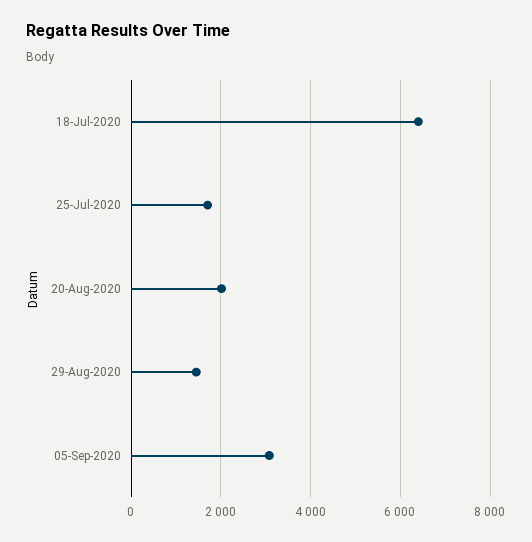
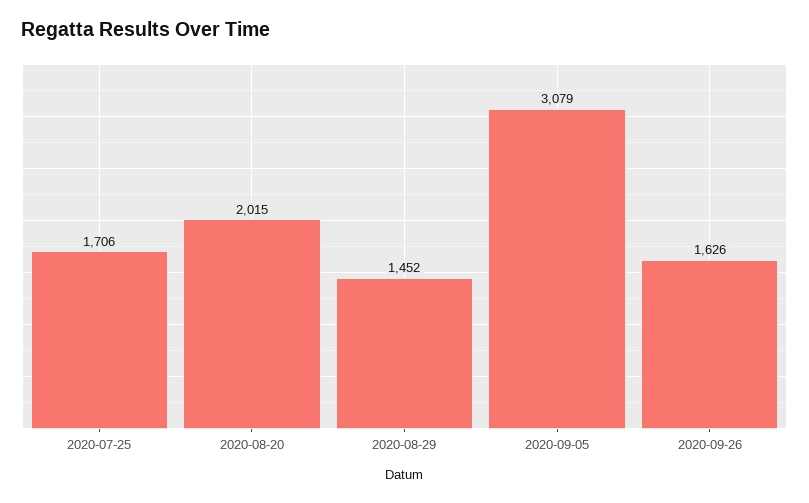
18-Jul-2020: 6400 -> none
2020-09-26: none -> 1626

